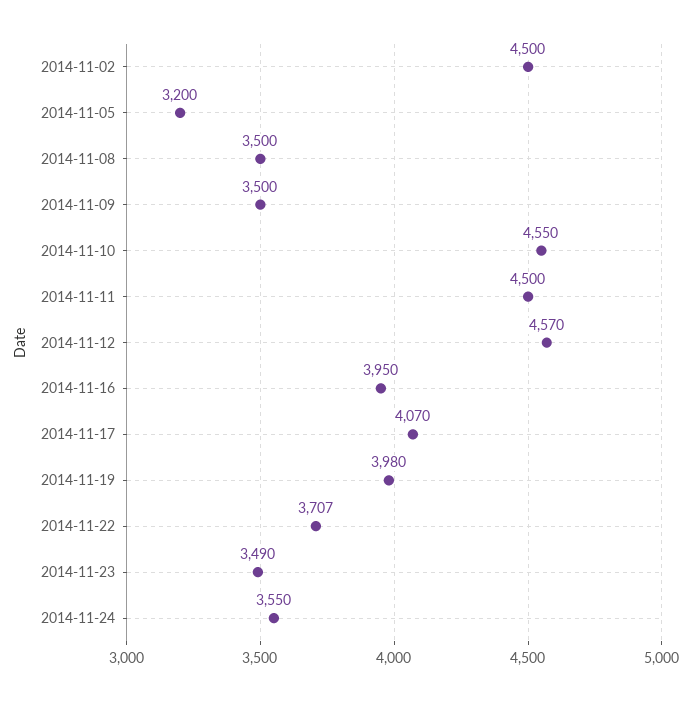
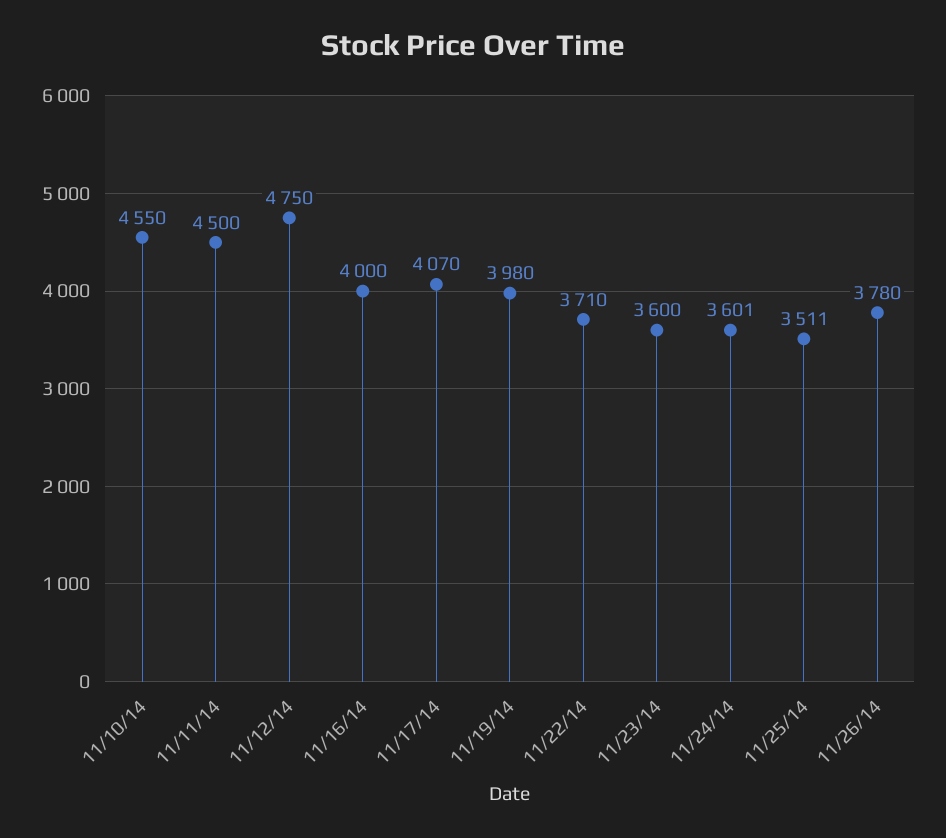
2014-11-02: 4500 -> none
2014-11-05: 3200 -> none
2014-11-08: 3500 -> none
2014-11-09: 3500 -> none
2014-11-12: 4570 -> 4750
2014-11-16: 3950 -> 4000
2014-11-22: 3707 -> 3710
2014-11-23: 3490 -> 3600
2014-11-24: 3550 -> 3601
11/25/14: none -> 3511
11/26/14: none -> 3780

